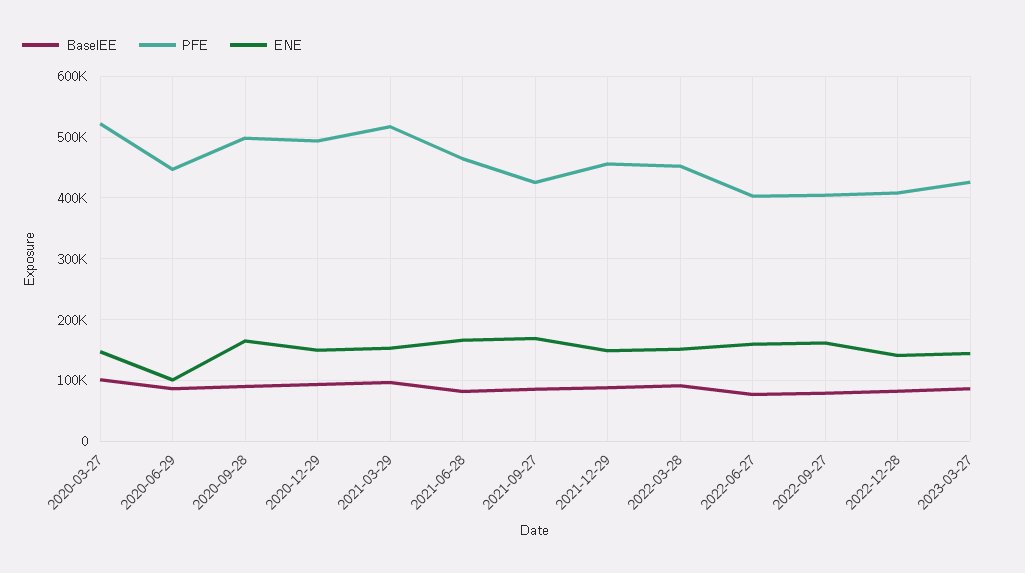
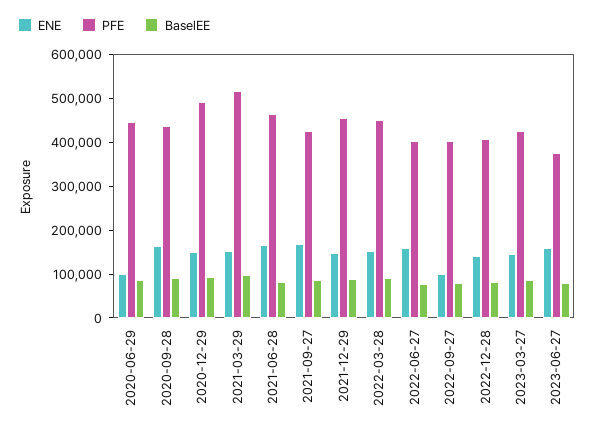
BaselEE, 2020-03-27: 100000 -> none
PFE, 2020-03-27: 520000 -> none
ENE, 2020-03-27: 150000 -> none
PFE, 2020-09-28: 500000 -> 440000
ENE, 2022-09-27: 160000 -> 100000
ENE, 2023-06-27: none -> 160000
PFE, 2023-06-27: none -> 380000
BaselEE, 2023-06-27: none -> 80000

